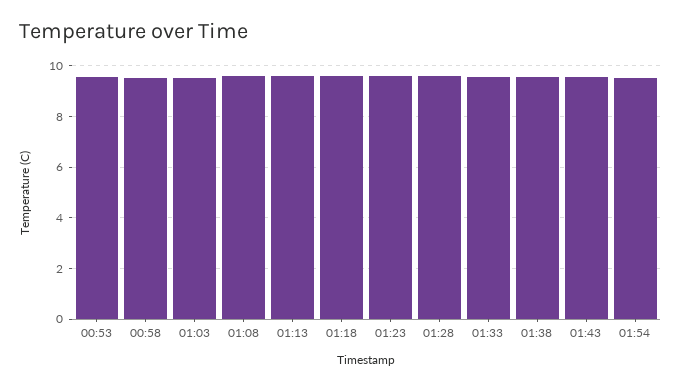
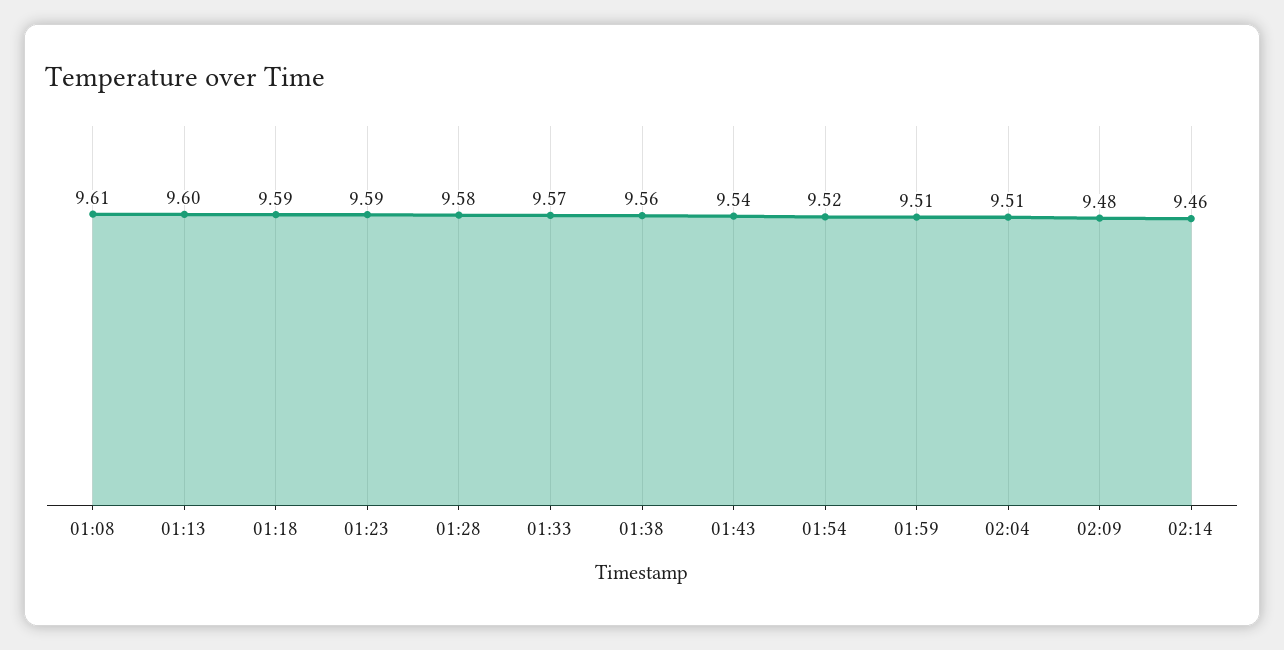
00:53: 9.5 -> none
00:58: 9.5 -> none
01:03: 9.5 -> none
01:59: none -> 9.51
02:04: none -> 9.51
02:09: none -> 9.48
02:14: none -> 9.46

